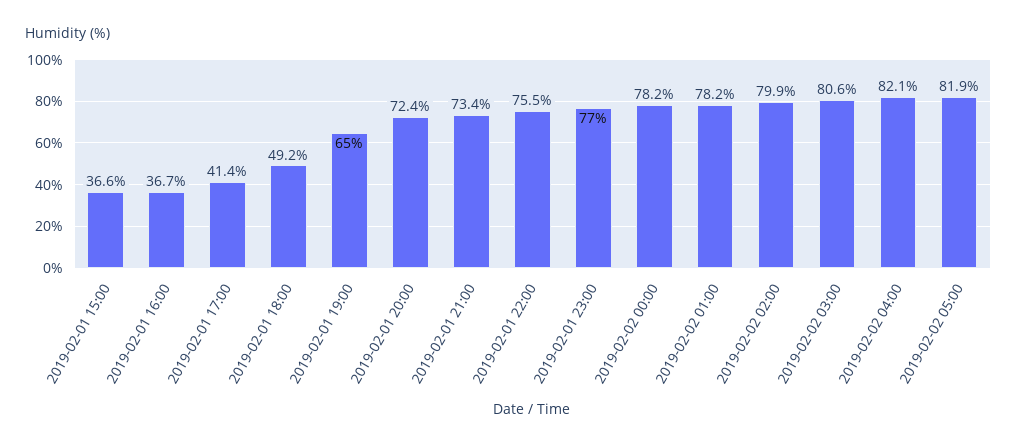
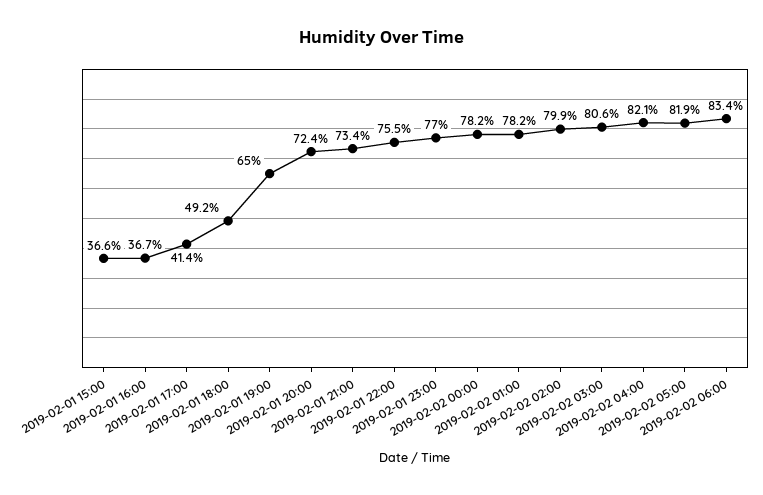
2019-02-02 06:00: none -> 83.4

